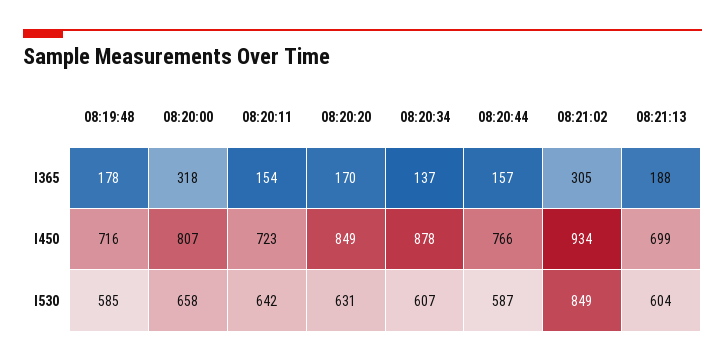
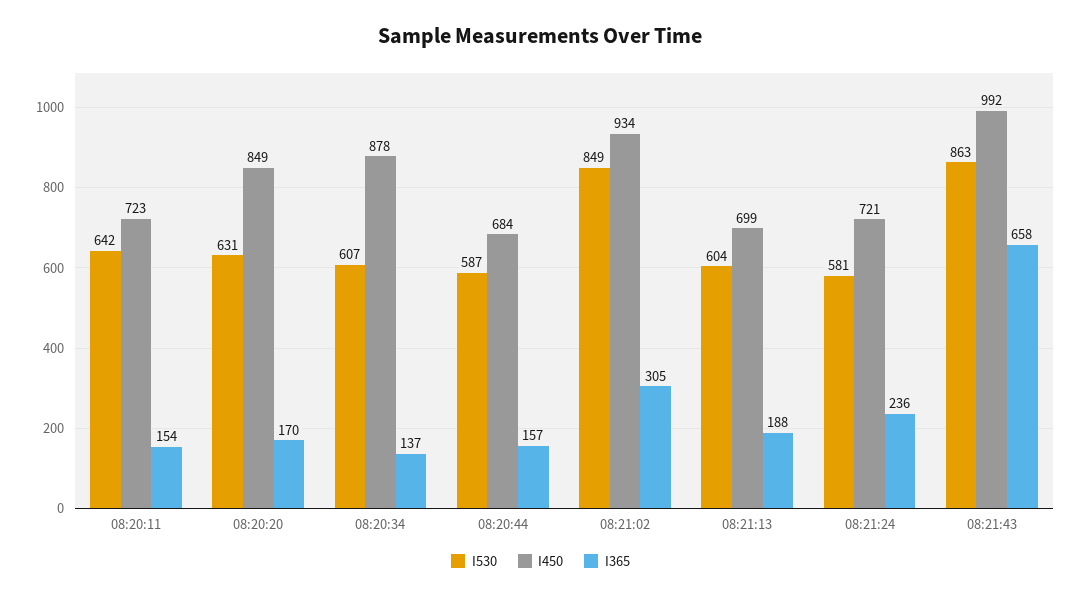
I365, 08:19:48: 178 -> none
I365, 08:20:00: 318 -> none
I450, 08:19:48: 716 -> none
I450, 08:20:00: 807 -> none
I450, 08:20:44: 766 -> 684
I530, 08:19:48: 585 -> none
I530, 08:20:00: 658 -> none
I530, 08:21:24: none -> 581
I450, 08:21:24: none -> 721
I365, 08:21:24: none -> 236
I530, 08:21:43: none -> 863
I450, 08:21:43: none -> 992
I365, 08:21:43: none -> 658

